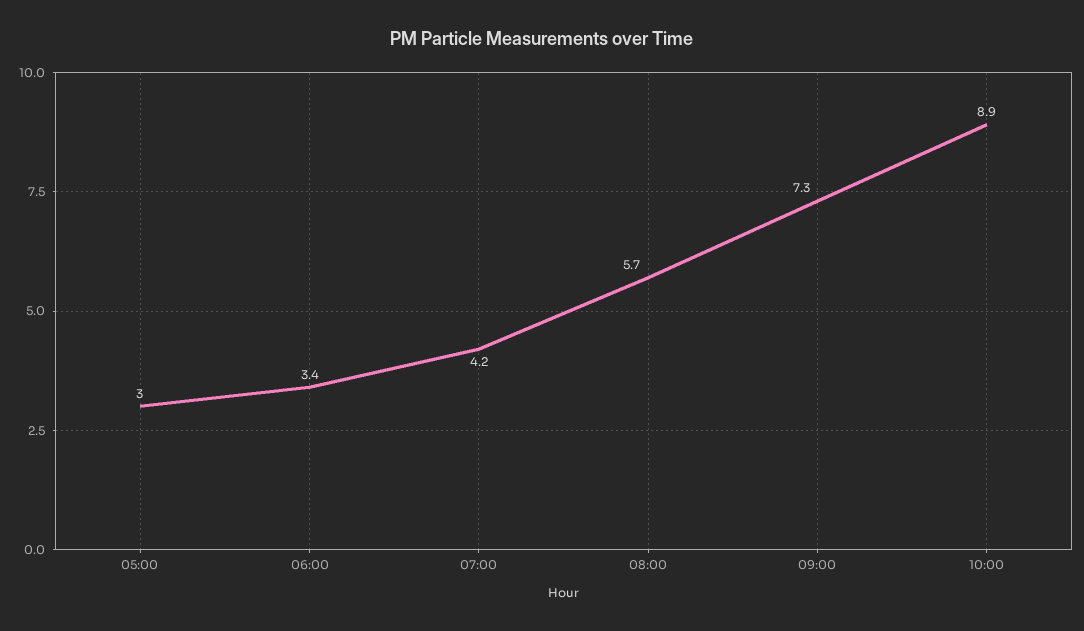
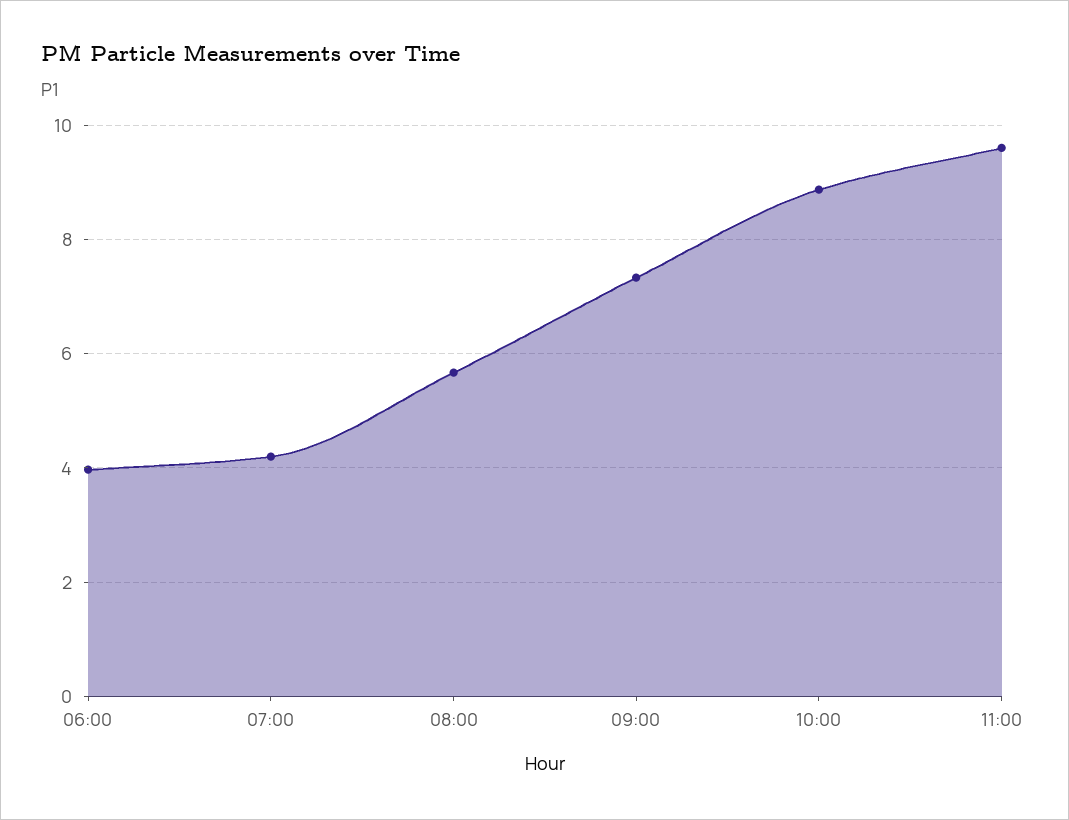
05:00: 3 -> none
06:00: 3.4 -> 4
11:00: none -> 9.6

